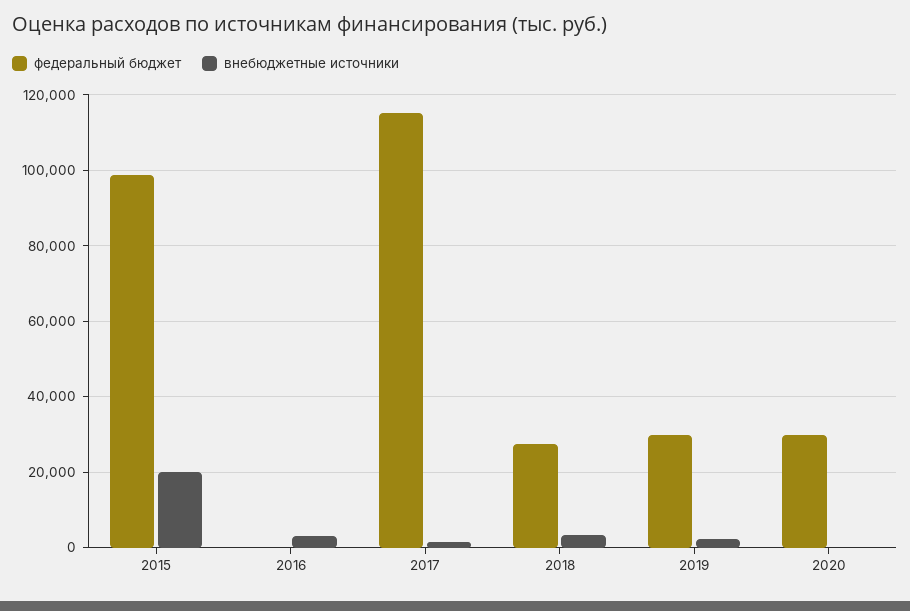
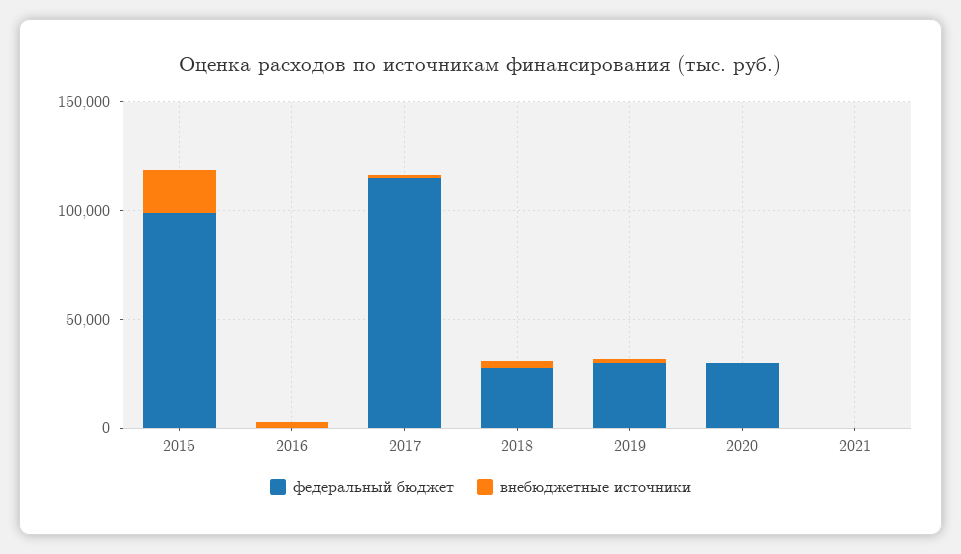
федеральный бюджет, 2021: none -> 0
внебюджетные источники, 2021: none -> 0

